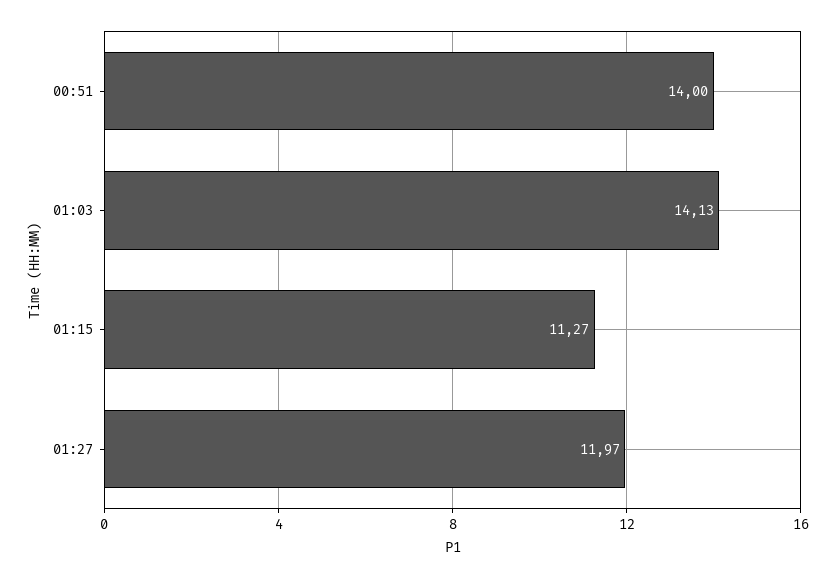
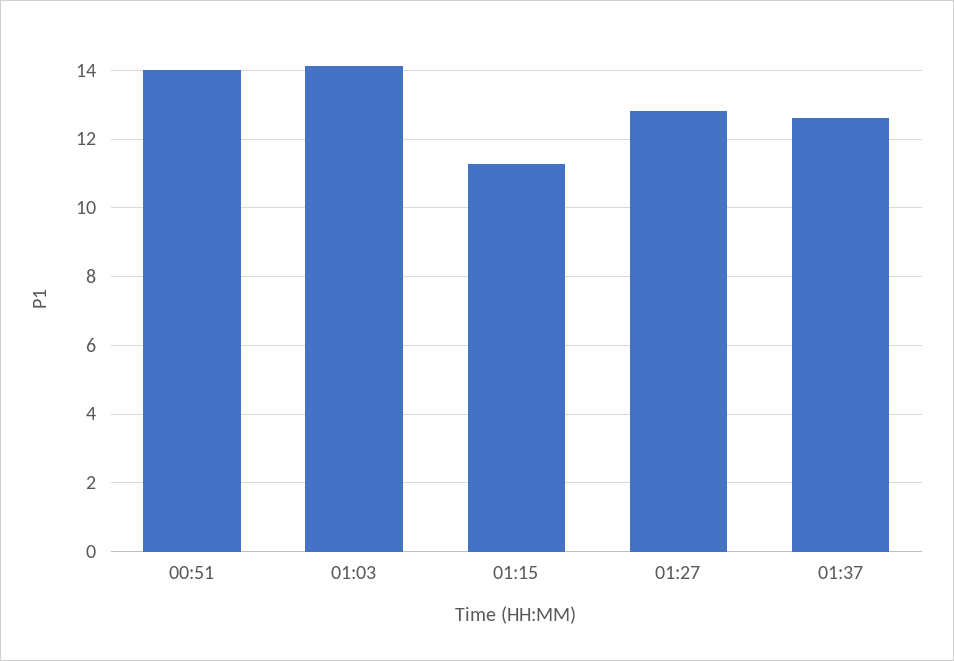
01:27: 11.97 -> 12.8
01:37: none -> 12.6

